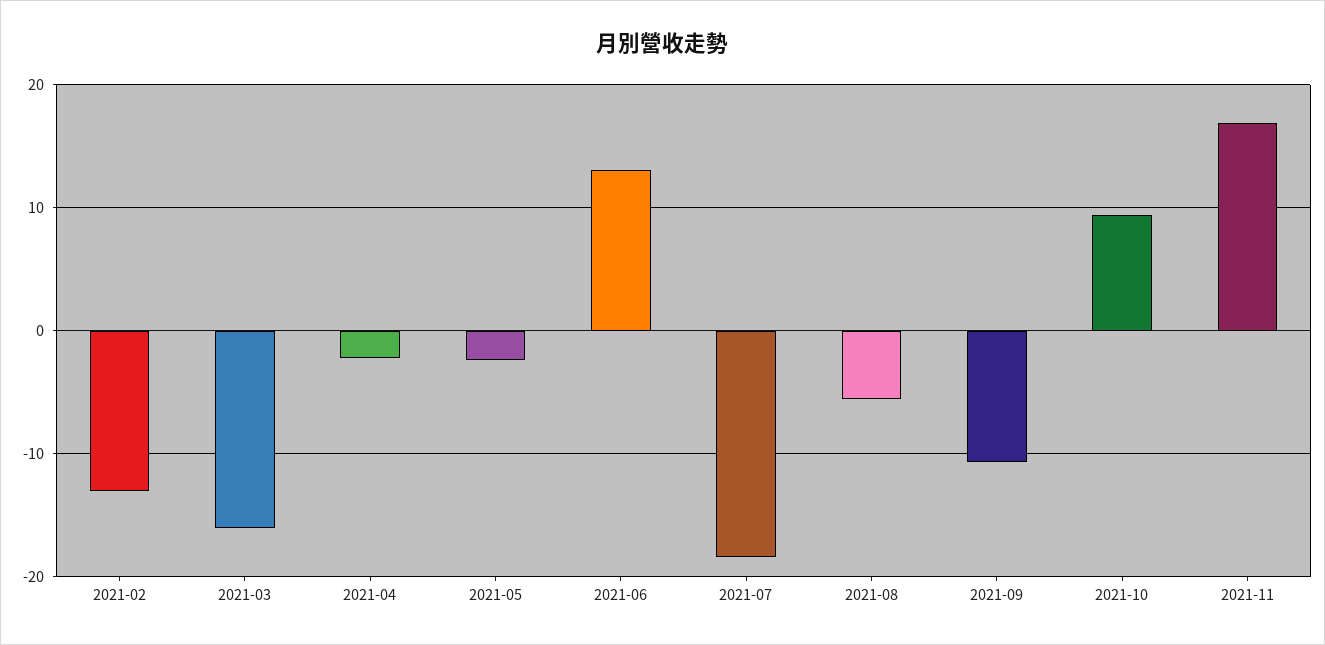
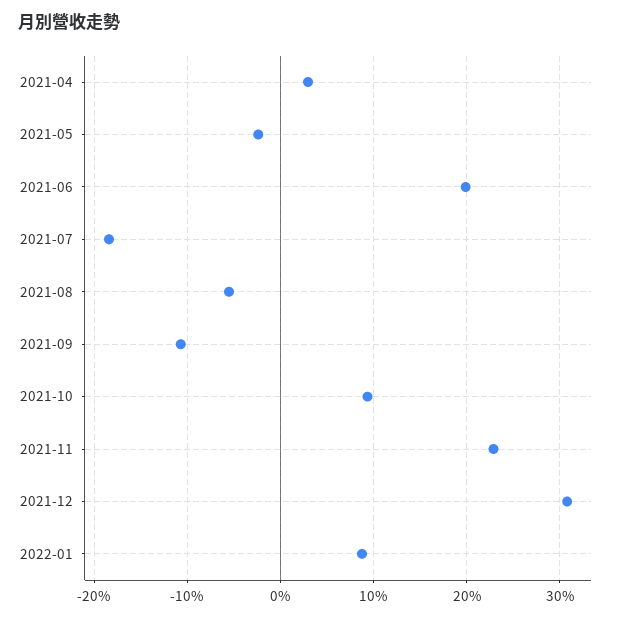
2021-02: -13 -> none
2021-03: -16 -> none
2021-04: -2 -> 3
2021-06: 13 -> 20
2021-11: 17 -> 23
2021-12: none -> 31
2022-01: none -> 9

